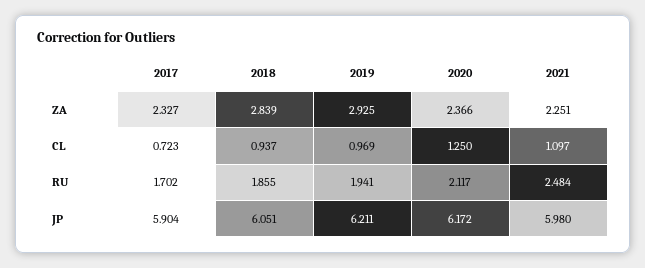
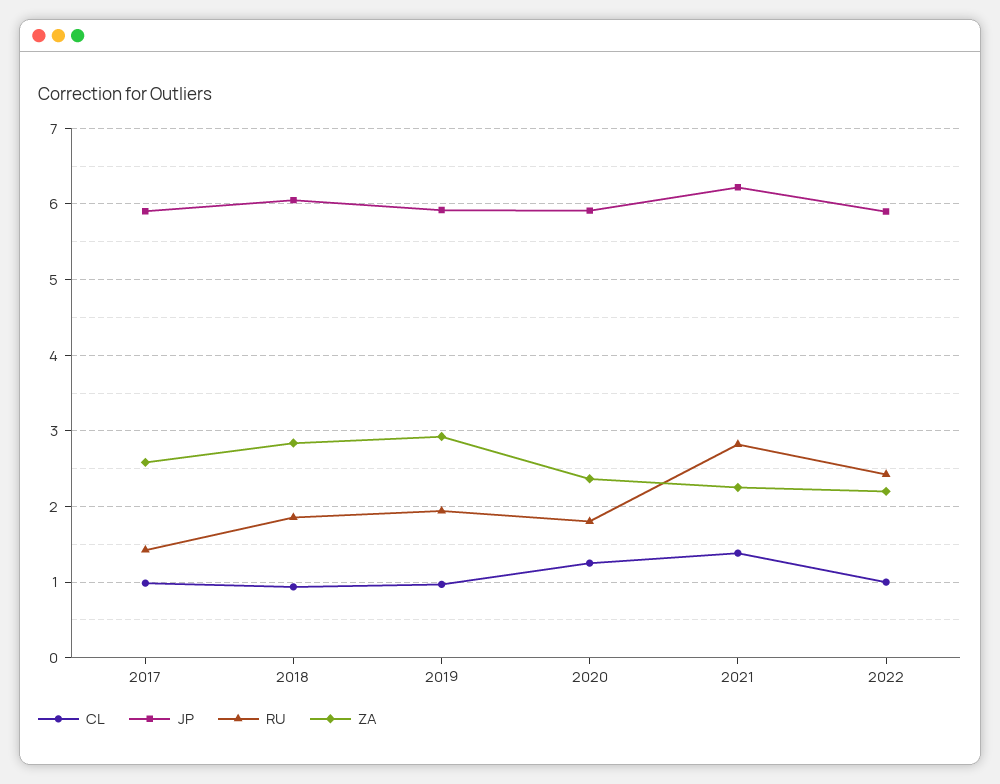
ZA, 2017: 2.327 -> 2.6
CL, 2017: 0.723 -> 1
CL, 2021: 1.097 -> 1.4
RU, 2017: 1.702 -> 1.4
RU, 2020: 2.117 -> 1.8
RU, 2021: 2.484 -> 2.8
JP, 2019: 6.211 -> 5.9
JP, 2020: 6.172 -> 5.9
JP, 2021: 5.98 -> 6.2
CL, 2022: none -> 1
JP, 2022: none -> 5.9
RU, 2022: none -> 2.4
ZA, 2022: none -> 2.2

